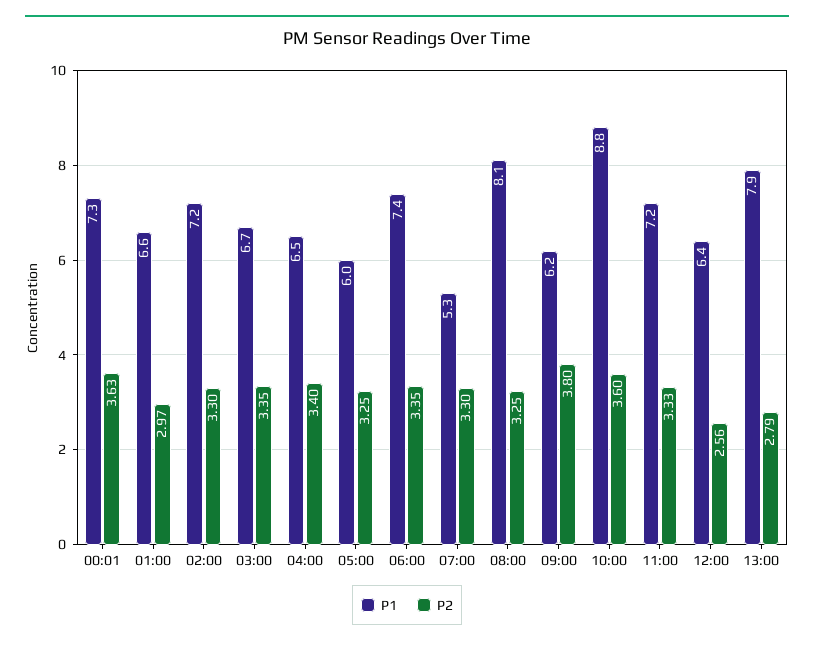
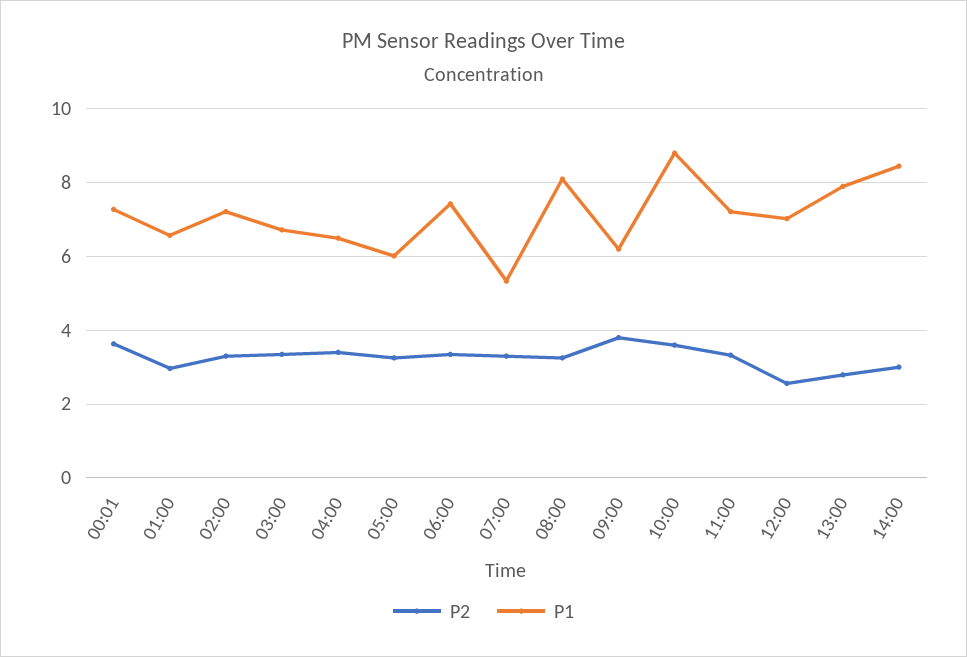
P1, 12:00: 6.4 -> 7
P2, 14:00: none -> 3
P1, 14:00: none -> 8.4

